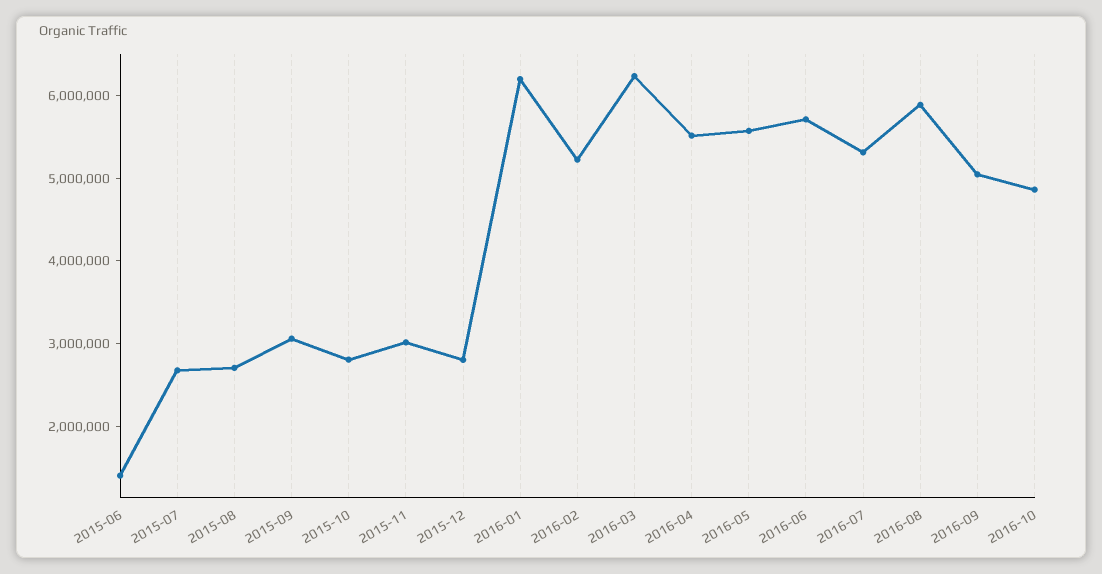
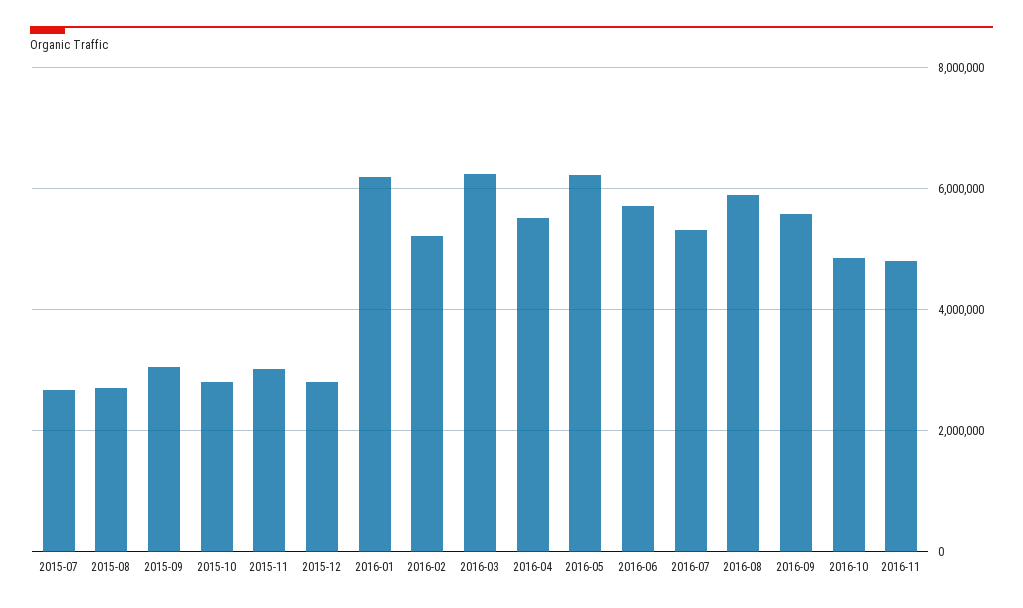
2015-06: 1400000 -> none
2016-05: 5600000 -> 6200000
2016-09: 5000000 -> 5600000
2016-11: none -> 4800000

